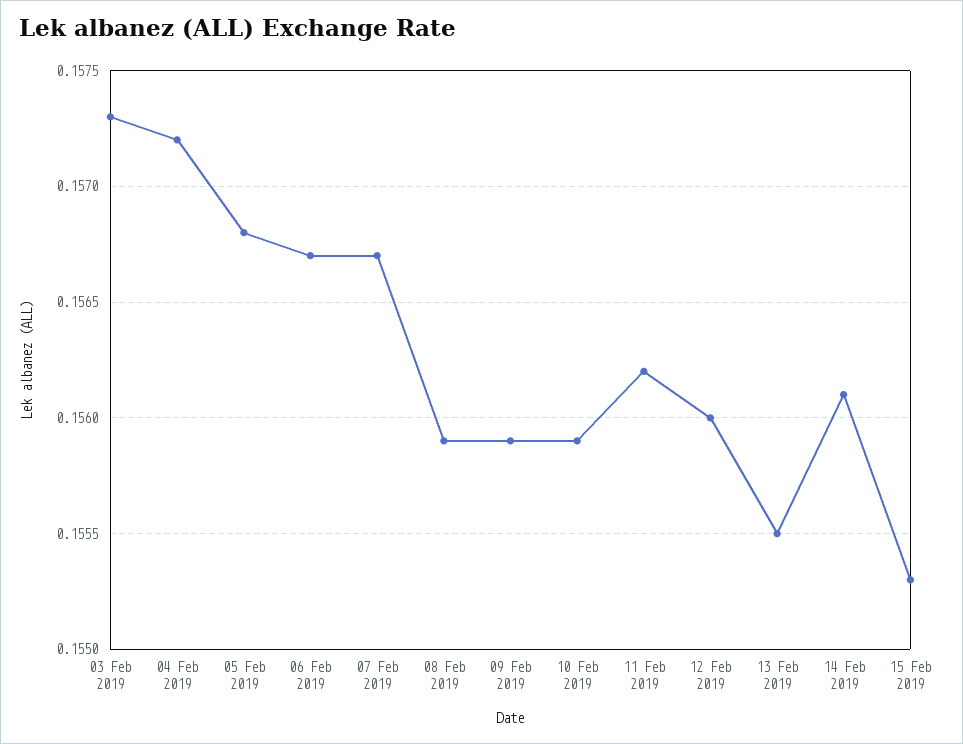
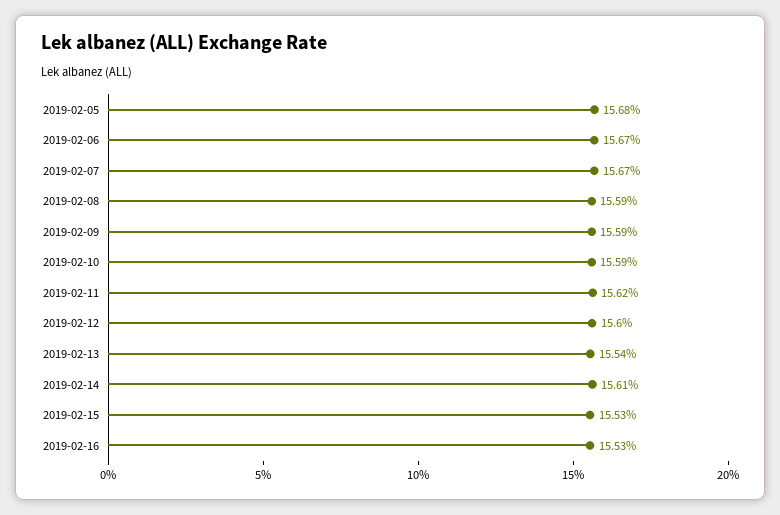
03 Feb 2019: 0.1573 -> none
04 Feb 2019: 0.1572 -> none
13 Feb 2019: 0.1555 -> 0.1554
2019-02-16: none -> 0.1553

